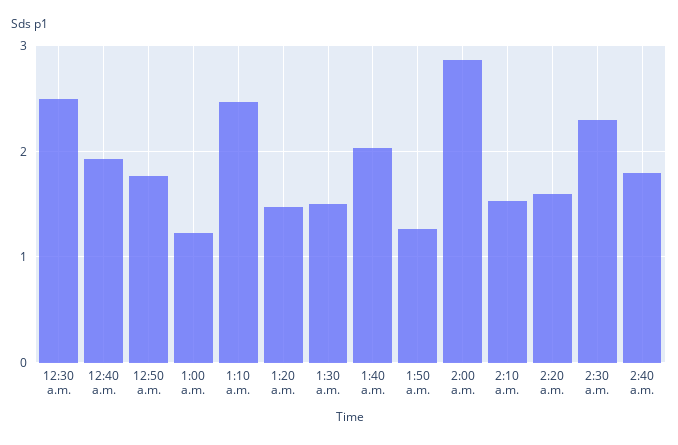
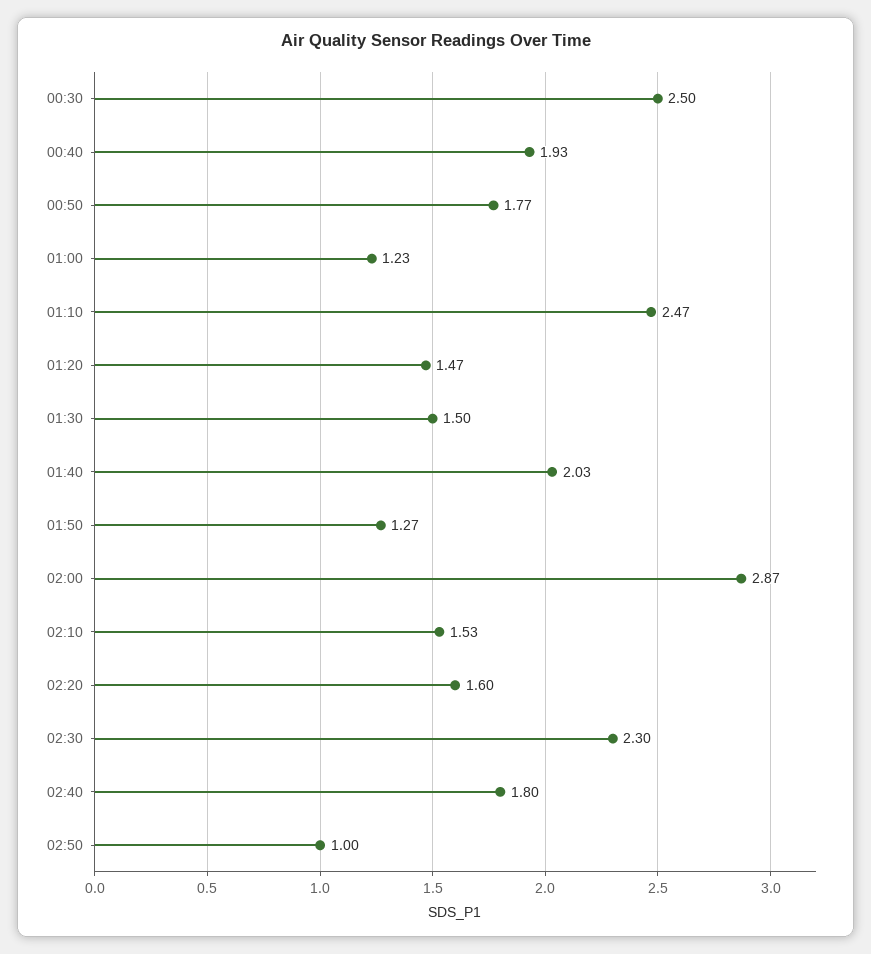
02:50: none -> 1

